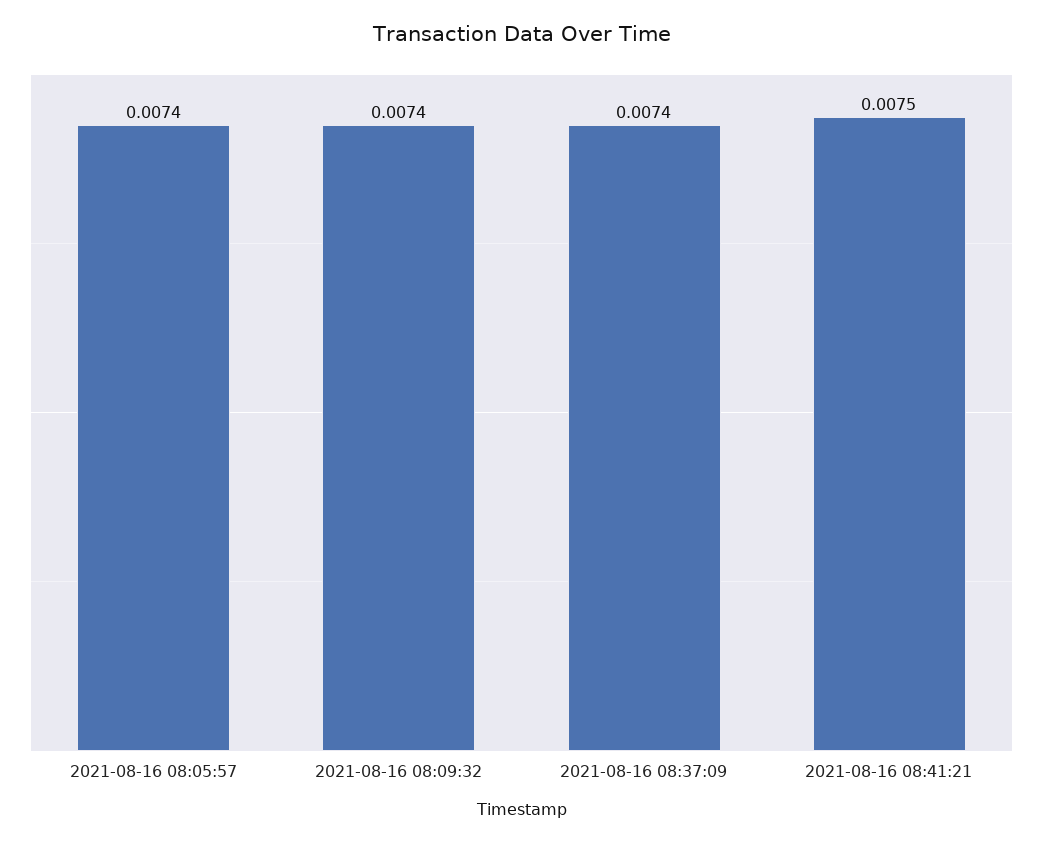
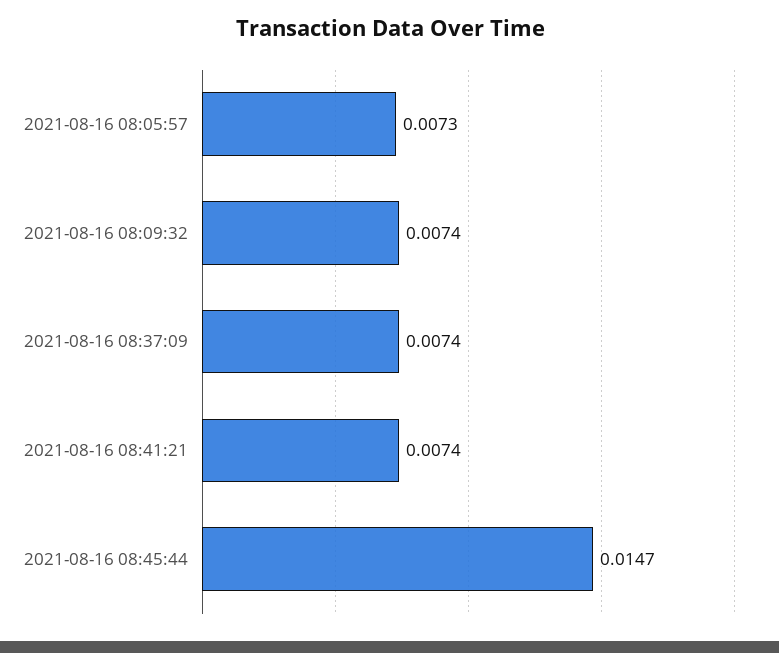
2021-08-16 08:05:57: 0.0074 -> 0.0073
2021-08-16 08:41:21: 0.0075 -> 0.0074
2021-08-16 08:45:44: none -> 0.0147

